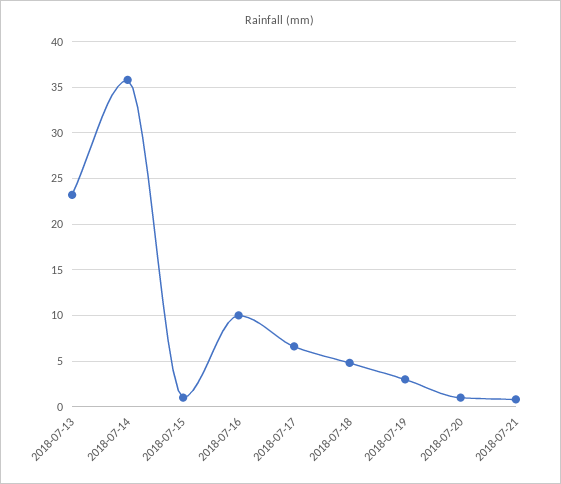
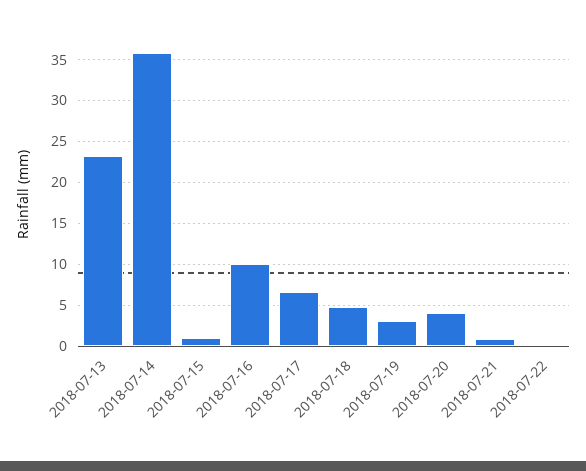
2018-07-20: 1 -> 4
2018-07-22: none -> 0

